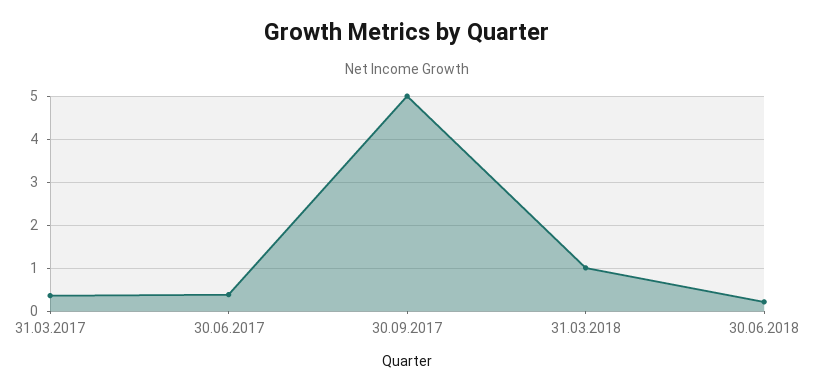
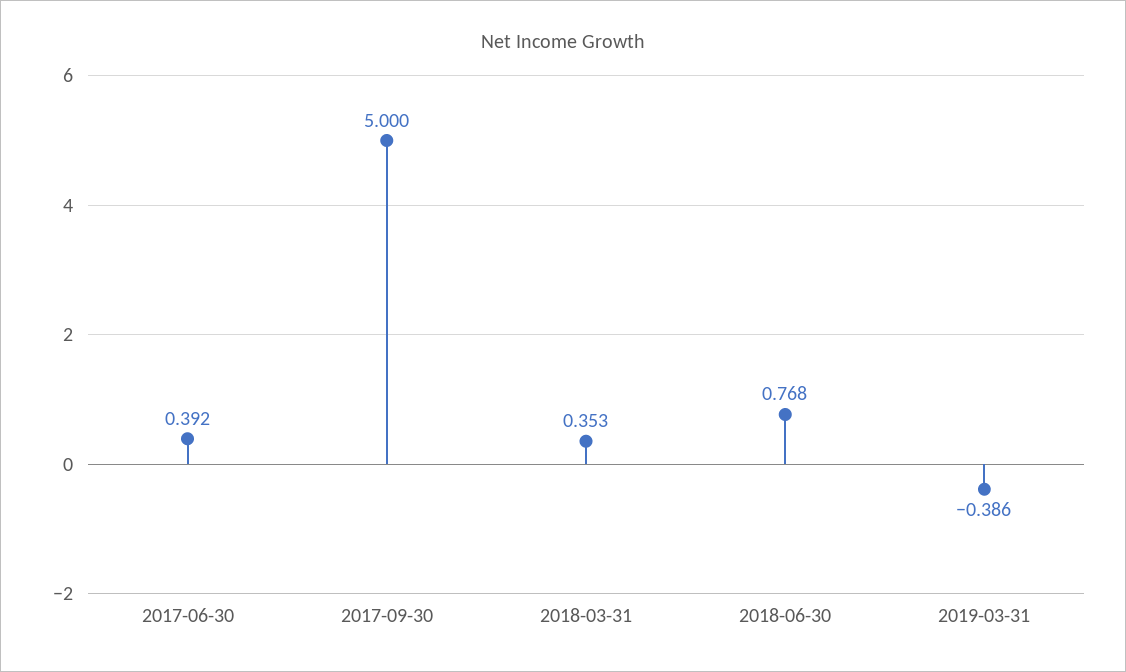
31.03.2017: 0.4 -> none
31.03.2018: 1 -> 0.353
30.06.2018: 0.2 -> 0.768
2019-03-31: none -> -0.386

